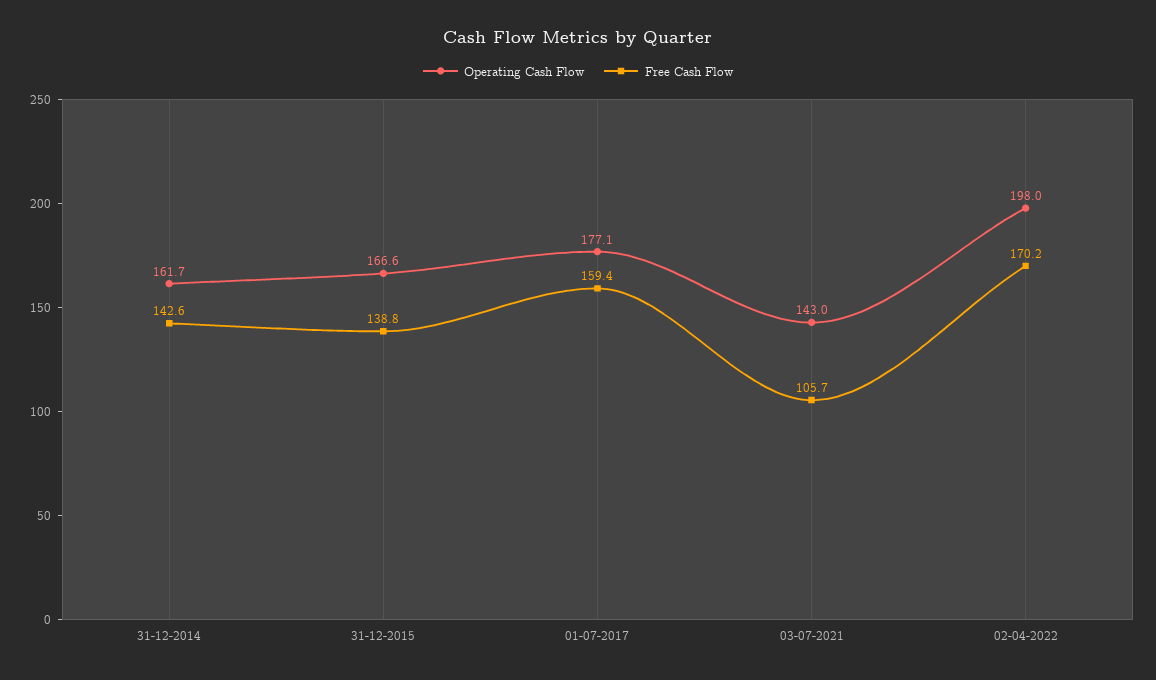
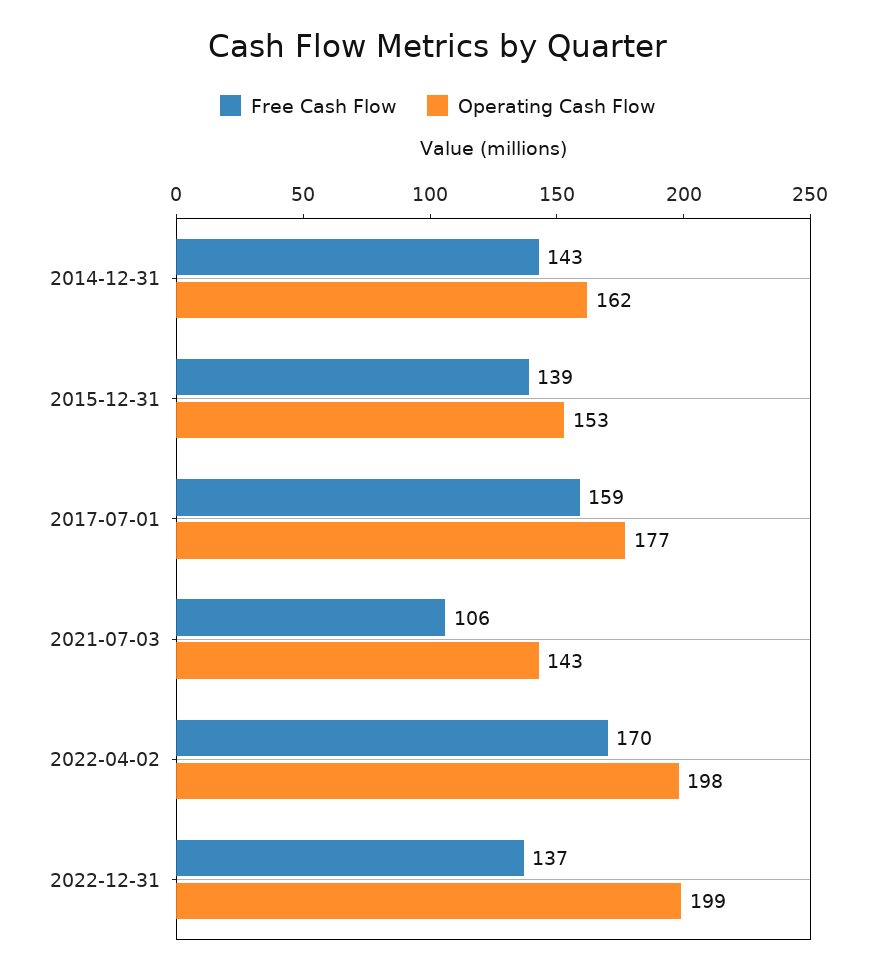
Operating Cash Flow, 31-12-2015: 166.6 -> 153
Free Cash Flow, 2022-12-31: none -> 137
Operating Cash Flow, 2022-12-31: none -> 199

